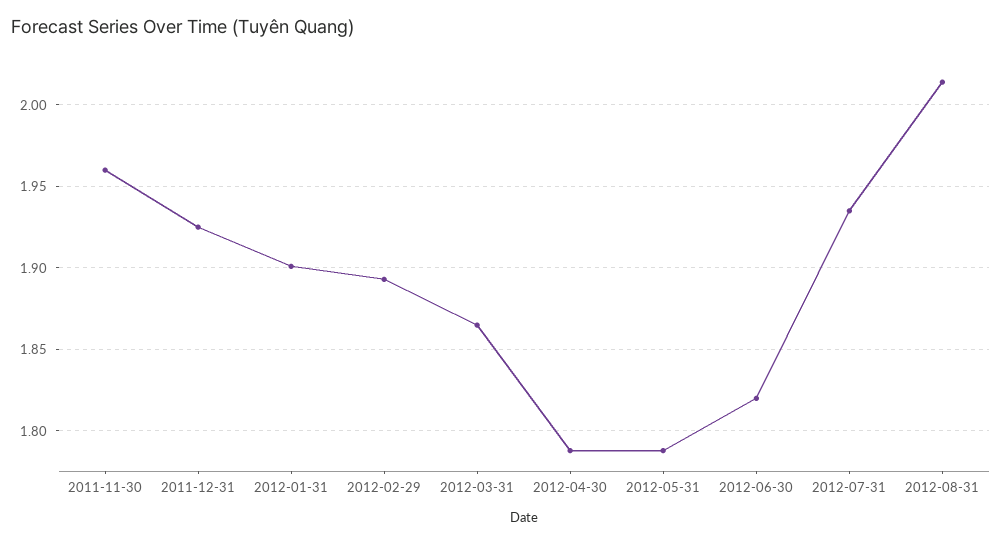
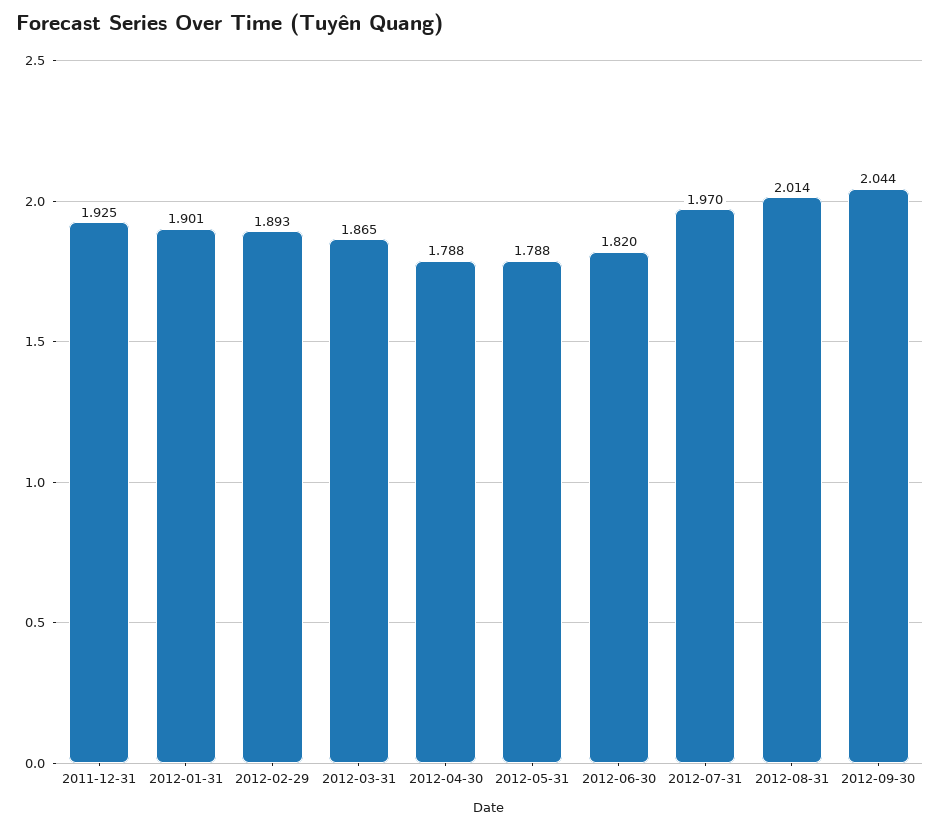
2011-11-30: 1.96 -> none
2012-07-31: 1.935 -> 1.97
2012-09-30: none -> 2.044

